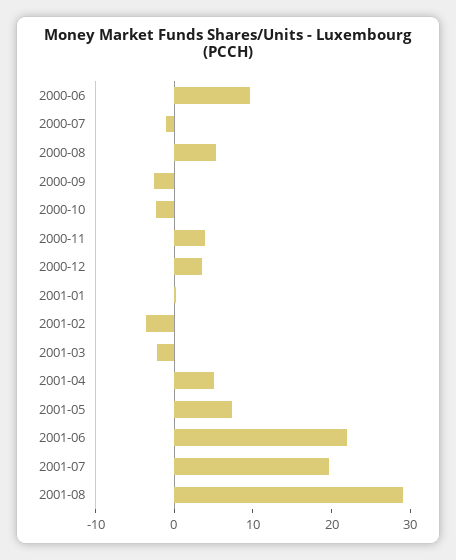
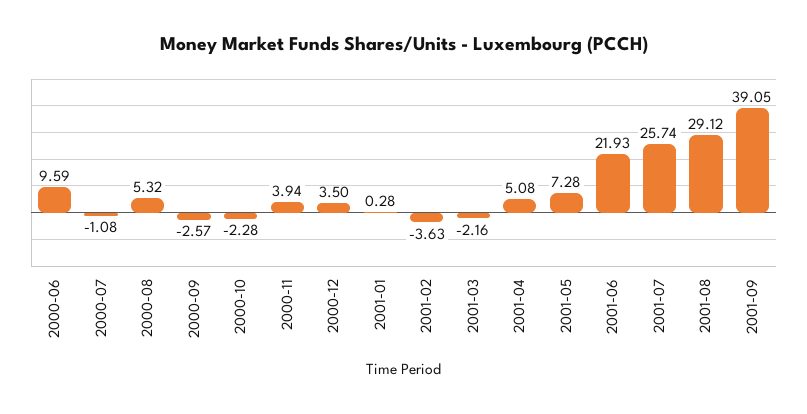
2001-07: 20 -> 25.74
2001-09: none -> 39.05

